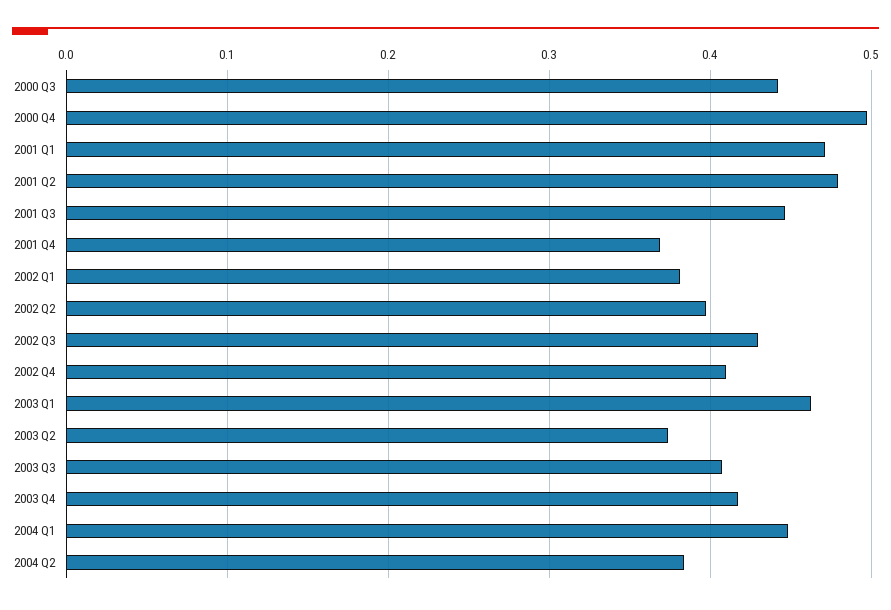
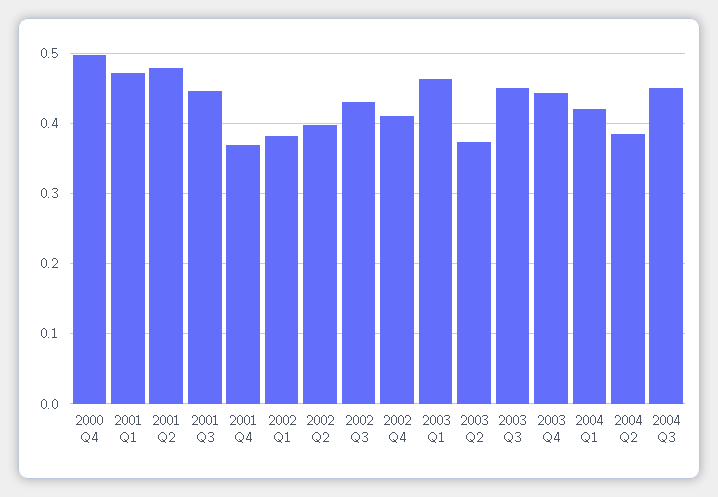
2000 Q3: 0.44 -> none
2003 Q3: 0.41 -> 0.45
2003 Q4: 0.42 -> 0.44
2004 Q1: 0.45 -> 0.42
2004 Q3: none -> 0.45

